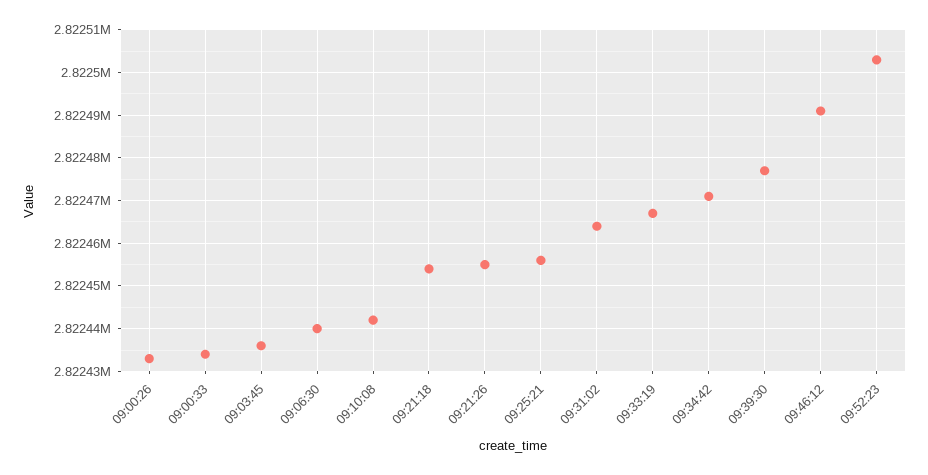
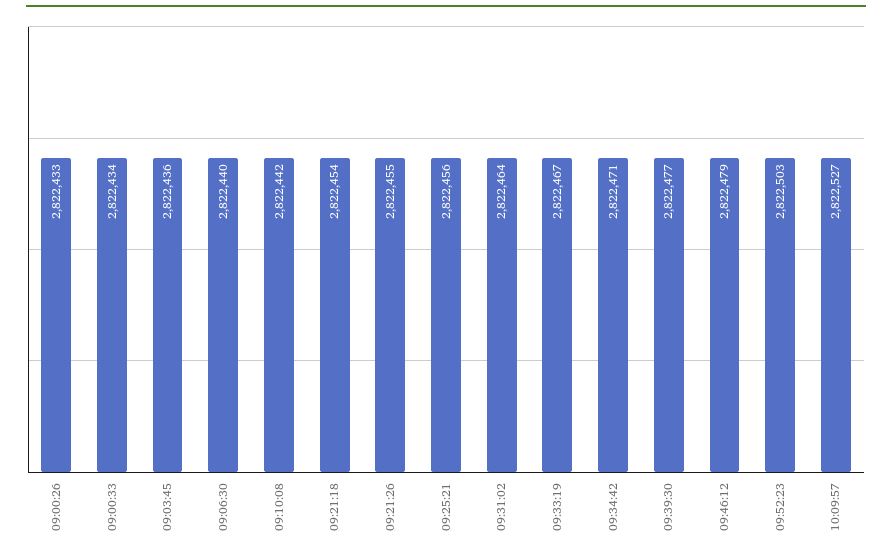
09:46:12: 2822490 -> 2822479
10:09:57: none -> 2822527

